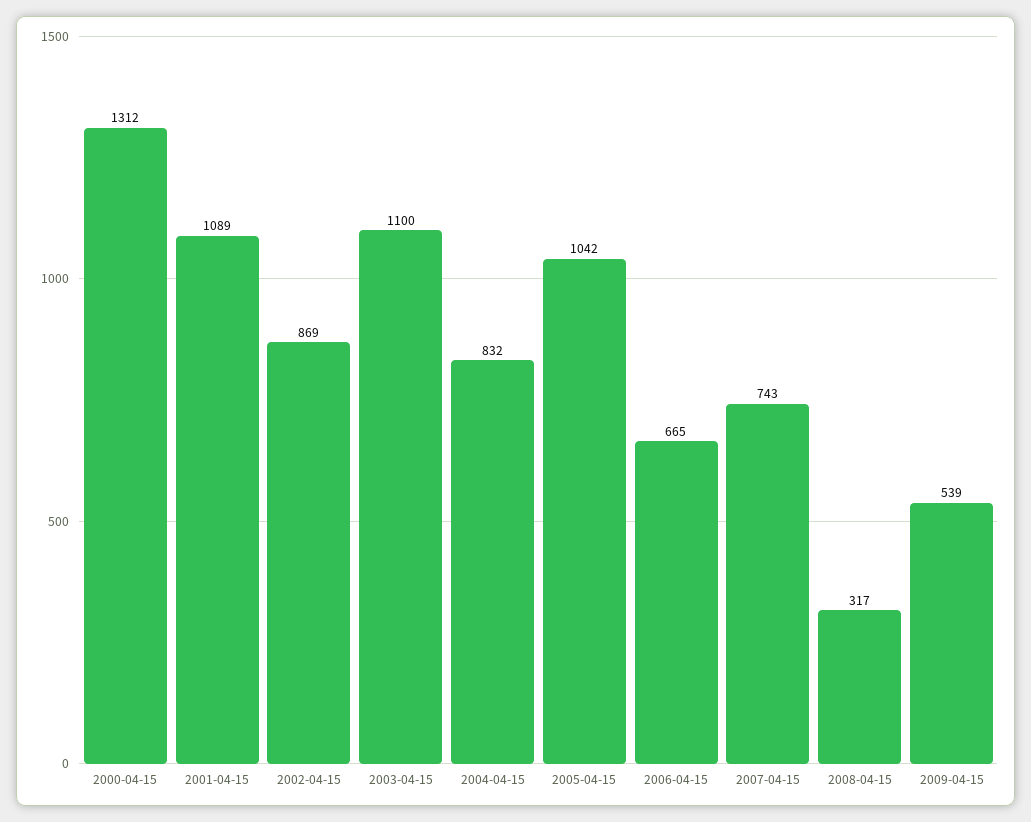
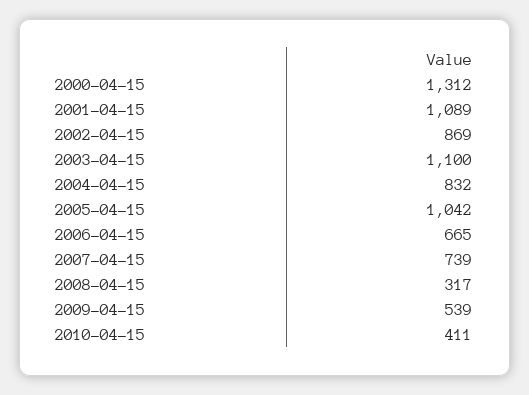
2007-04-15: 743 -> 739
2010-04-15: none -> 411

